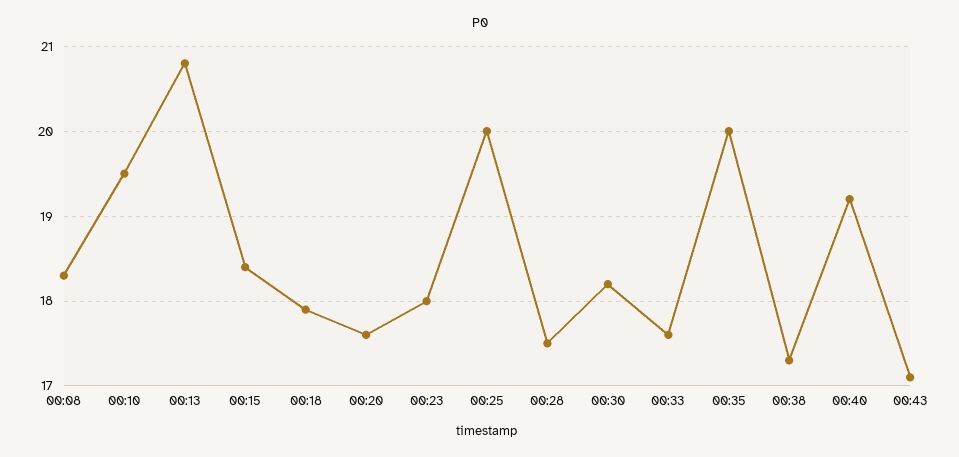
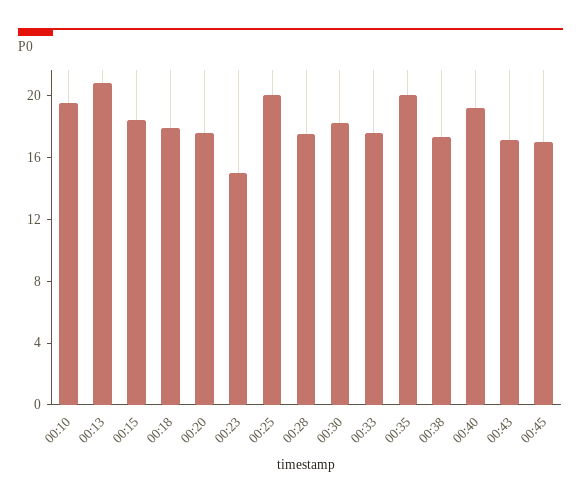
00:08: 18.3 -> none
00:23: 18 -> 15
00:45: none -> 17

